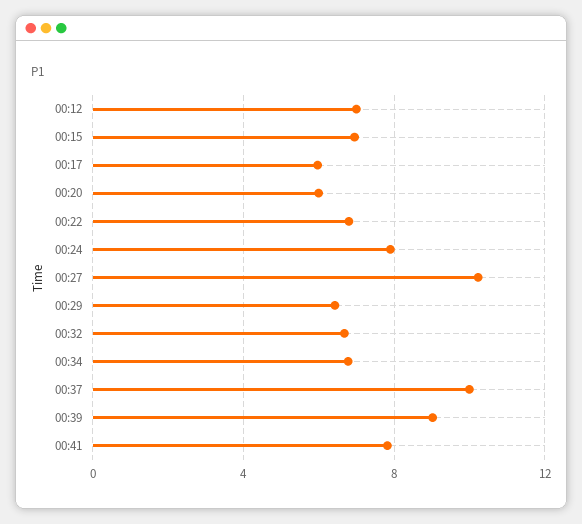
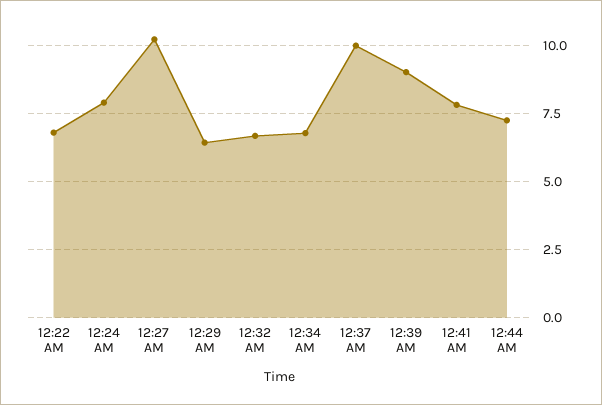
00:12: 7 -> none
00:15: 7 -> none
00:17: 6 -> none
00:20: 6 -> none
12:44 AM: none -> 7.25

